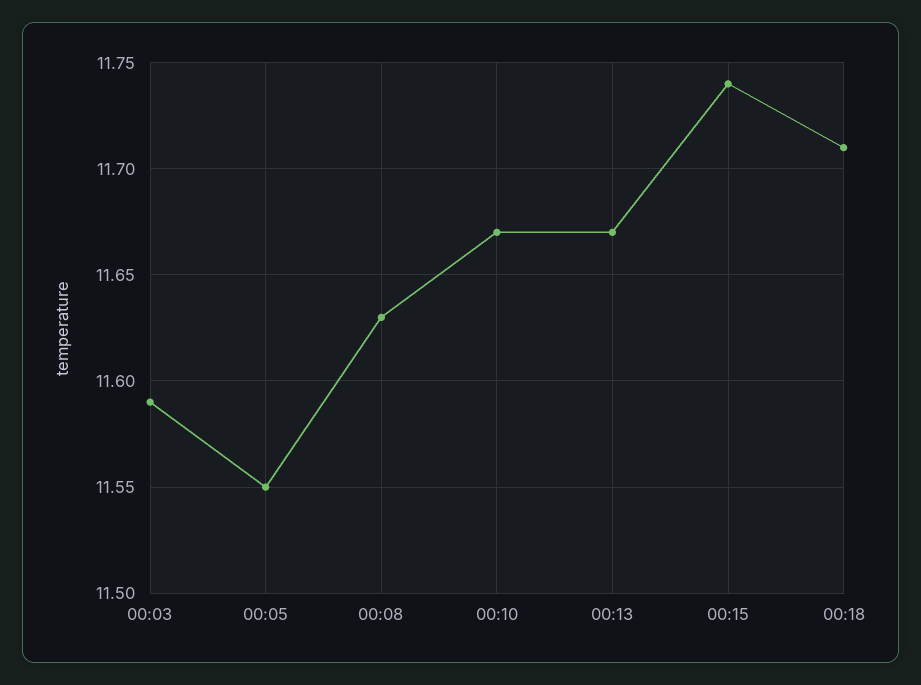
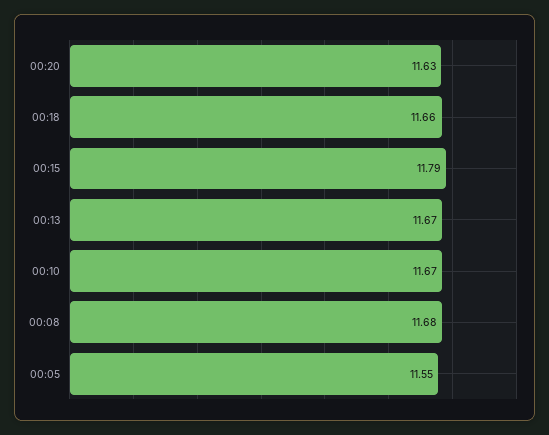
00:03: 11.59 -> none
00:08: 11.63 -> 11.68
00:15: 11.74 -> 11.79
00:18: 11.71 -> 11.66
00:20: none -> 11.63

